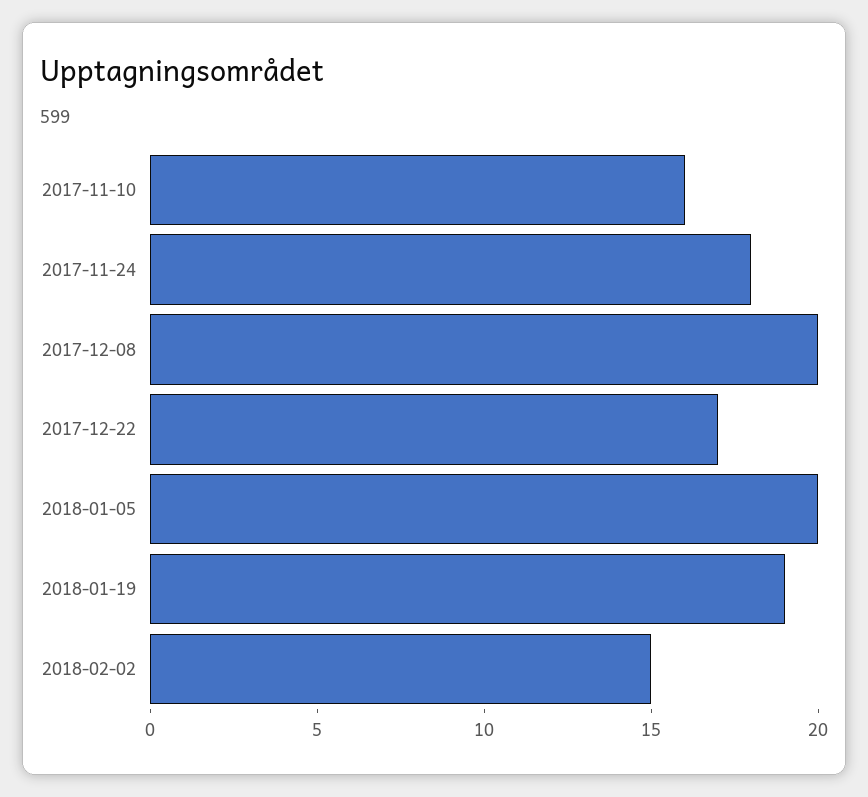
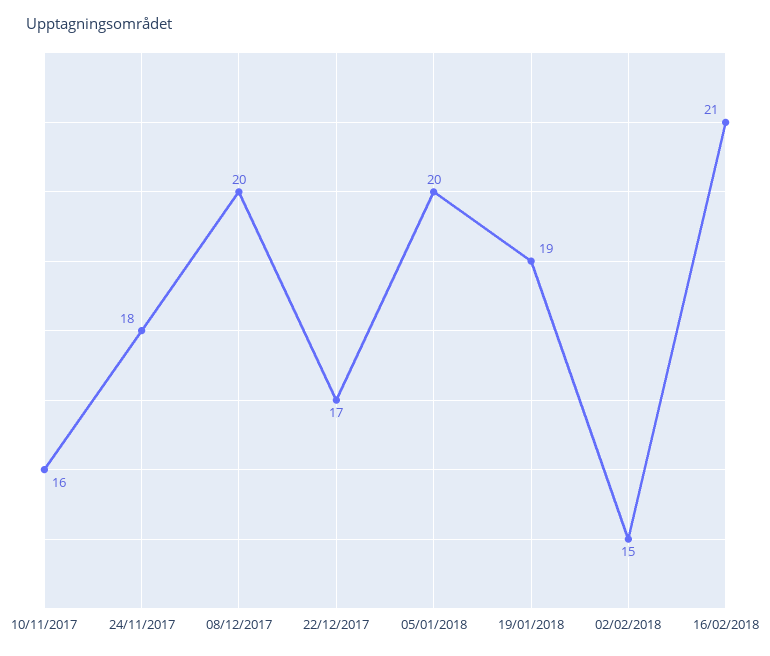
16/02/2018: none -> 21

